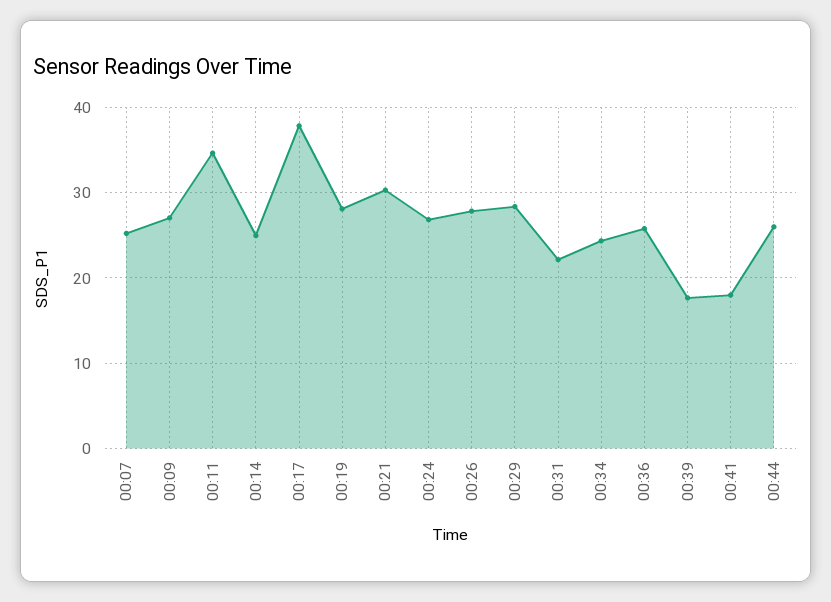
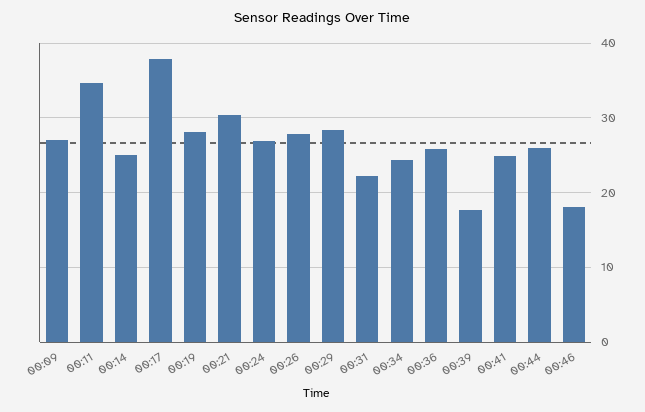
00:07: 25 -> none
00:41: 18 -> 25
00:46: none -> 18

